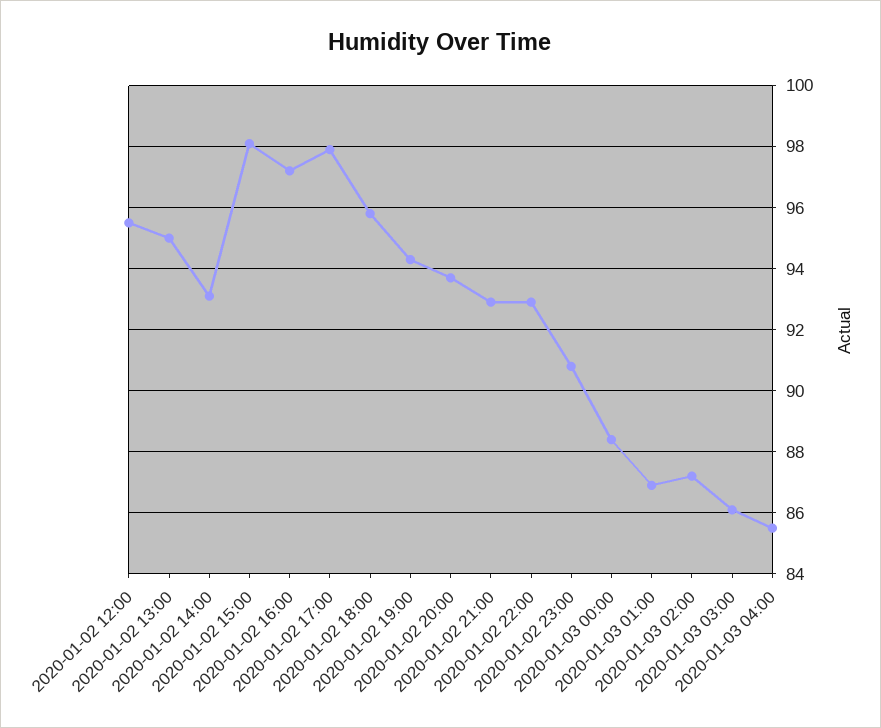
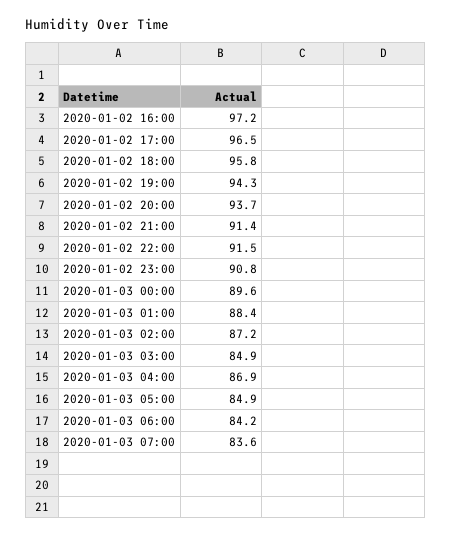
2020-01-02 12:00: 95.5 -> none
2020-01-02 13:00: 95 -> none
2020-01-02 14:00: 93 -> none
2020-01-02 15:00: 98 -> none
2020-01-02 17:00: 98 -> 96.5
2020-01-02 21:00: 93 -> 91.4
2020-01-02 22:00: 93 -> 91.5
2020-01-03 00:00: 88.5 -> 89.6
2020-01-03 01:00: 87 -> 88.4
2020-01-03 03:00: 86 -> 84.9
2020-01-03 04:00: 85.5 -> 86.9
2020-01-03 05:00: none -> 84.9
2020-01-03 06:00: none -> 84.2
2020-01-03 07:00: none -> 83.6

